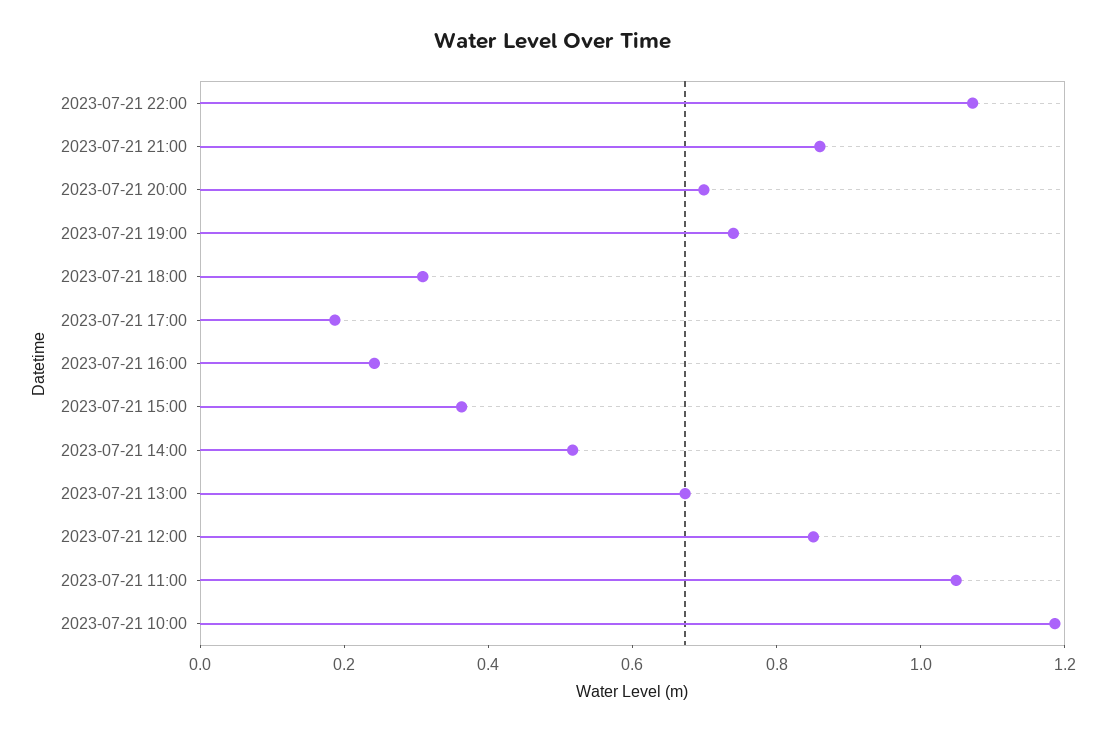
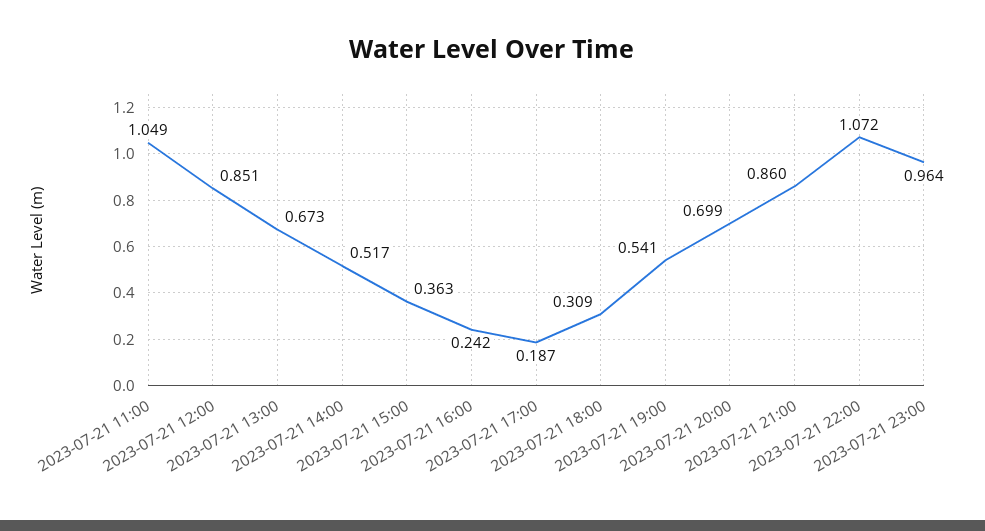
2023-07-21 19:00: 0.75 -> 0.541
2023-07-21 10:00: 1.2 -> none
2023-07-21 23:00: none -> 0.964

